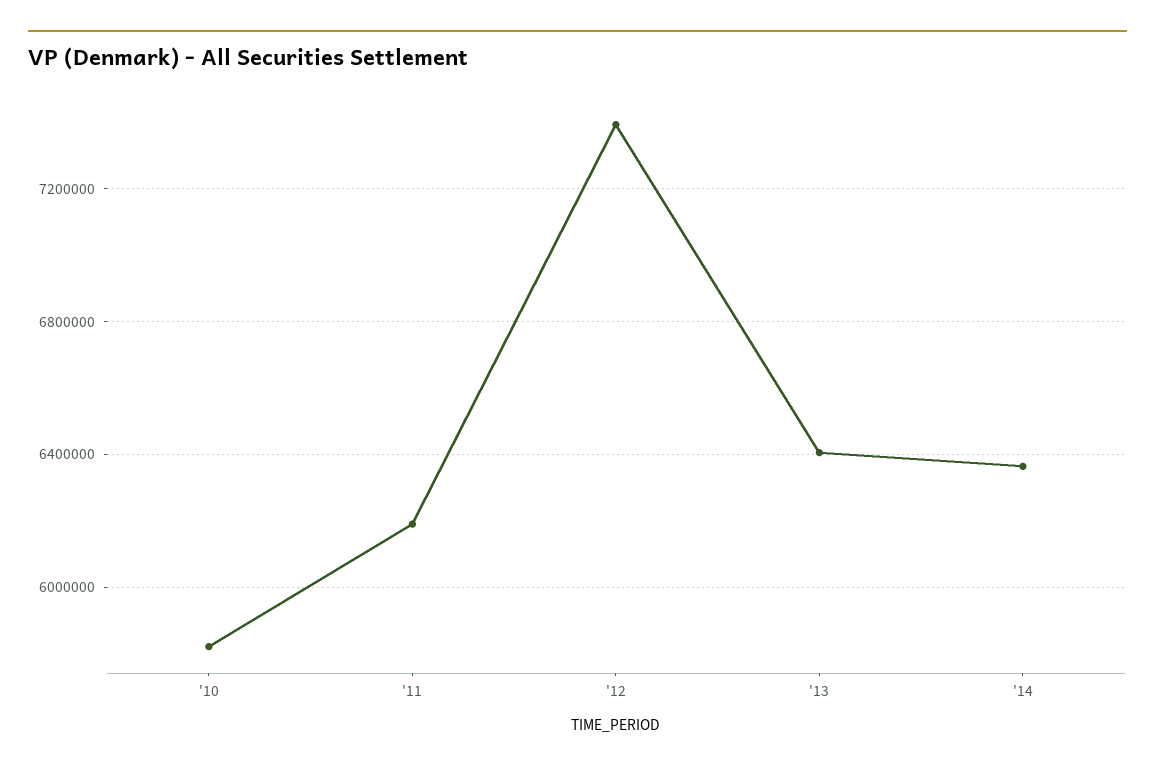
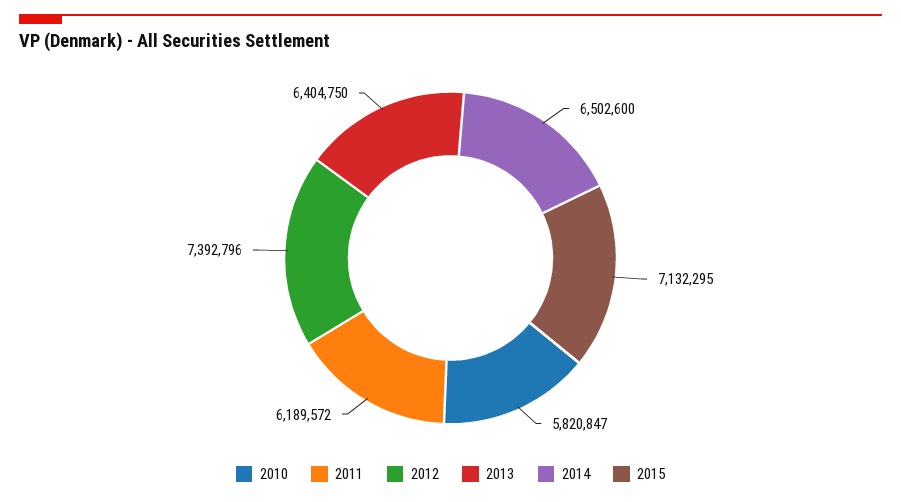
'14: 6350000 -> 6502600
2015: none -> 7132295

